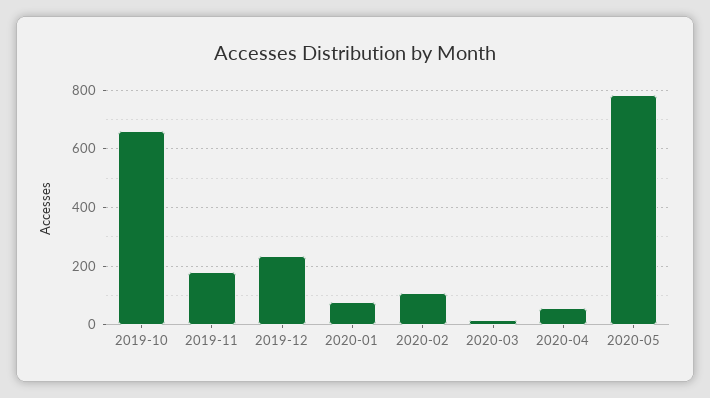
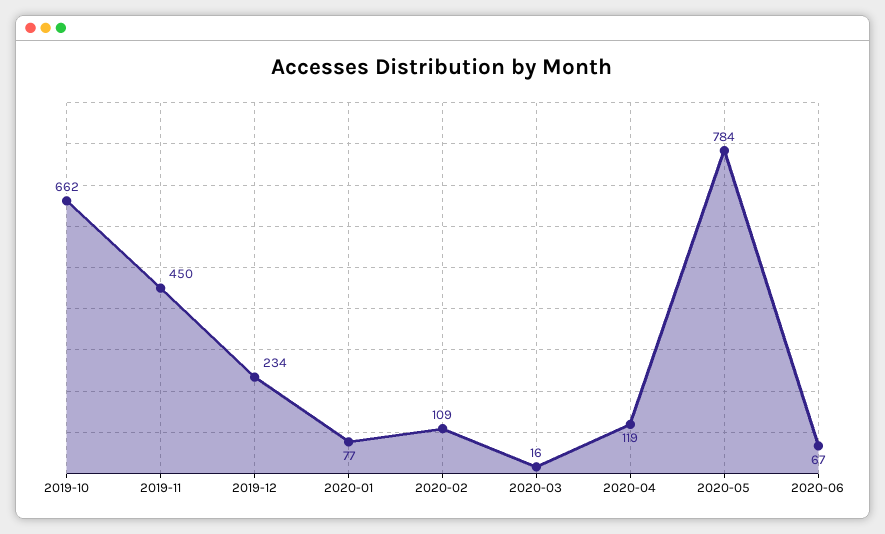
2019-11: 175 -> 450
2020-04: 50 -> 119
2020-06: none -> 67

